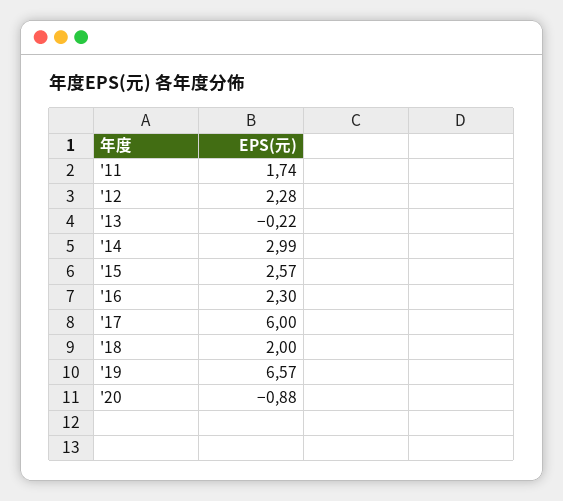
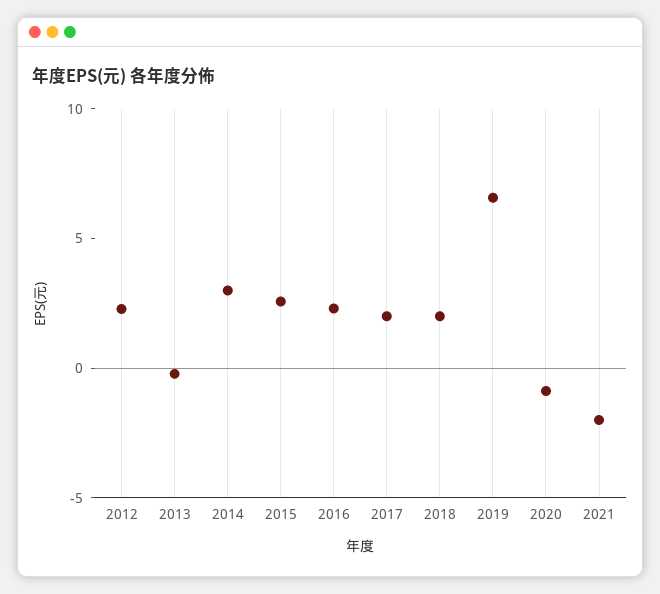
'11: 1.74 -> none
'17: 6 -> 2
2021: none -> -2

